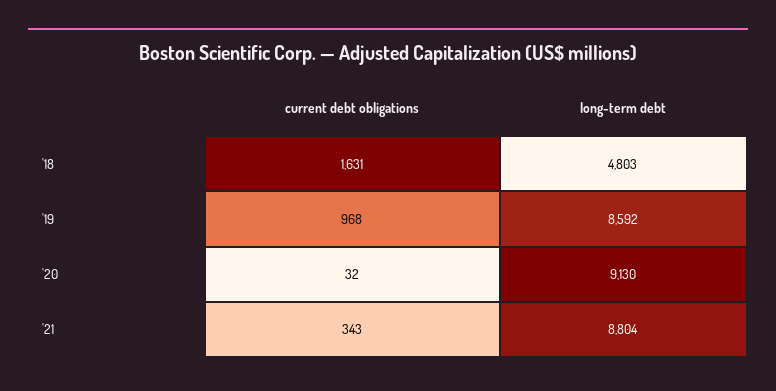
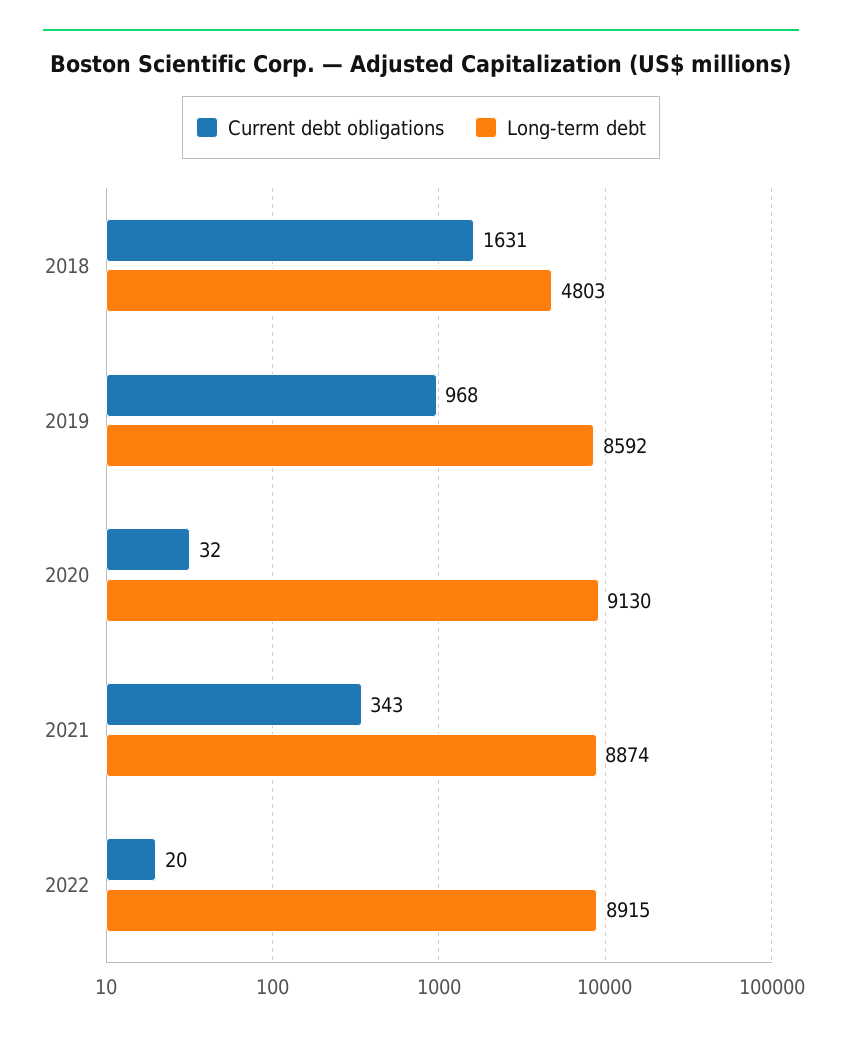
long-term debt, '21: 8804 -> 8874
current debt obligations, 2022: none -> 20
long-term debt, 2022: none -> 8915

